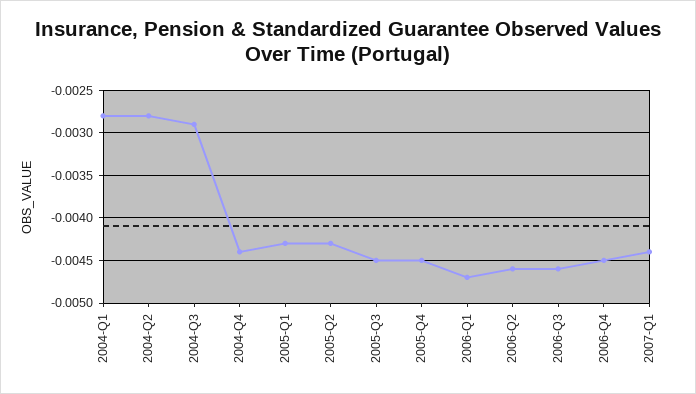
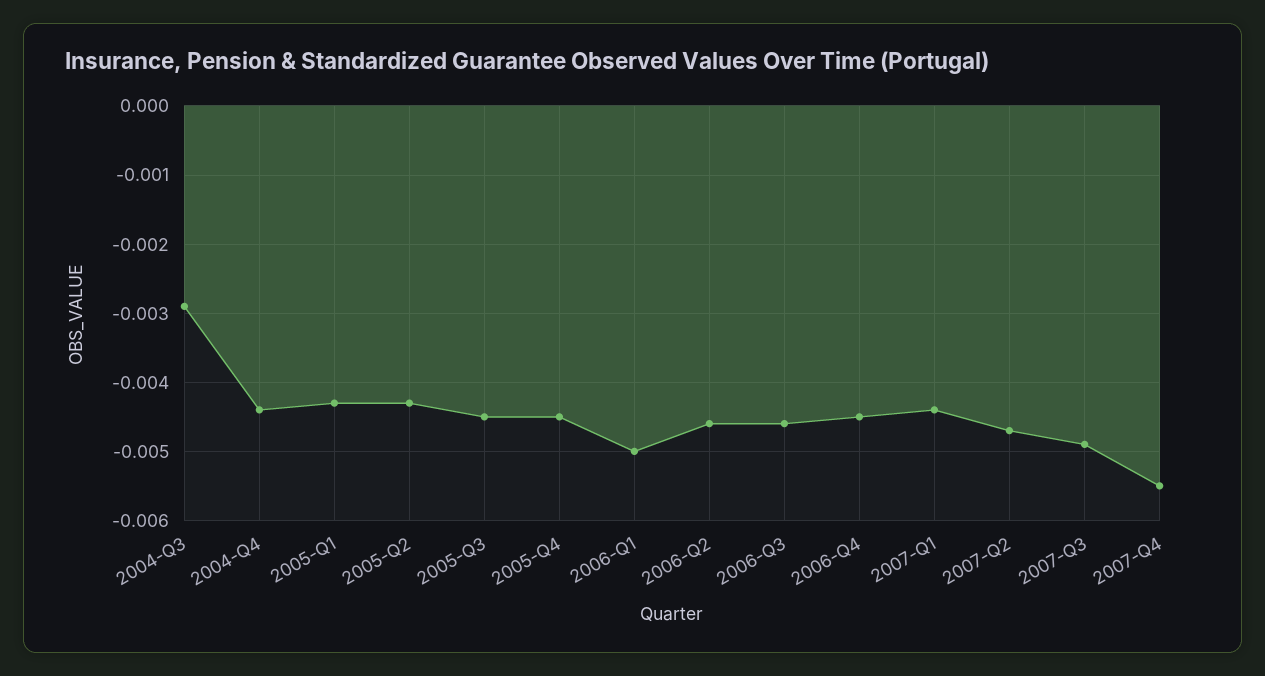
2004-Q1: -0.0028 -> none
2004-Q2: -0.0028 -> none
2006-Q1: -0.0047 -> -0.005
2007-Q2: none -> -0.0047
2007-Q3: none -> -0.0049
2007-Q4: none -> -0.0055

